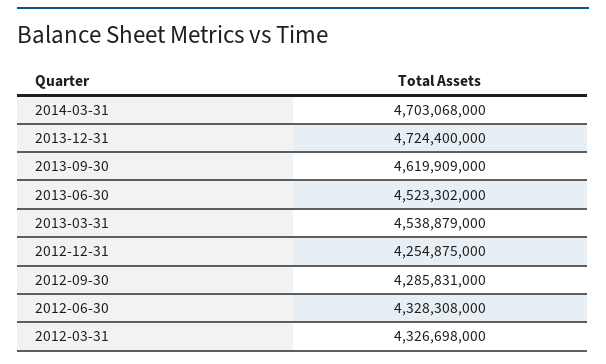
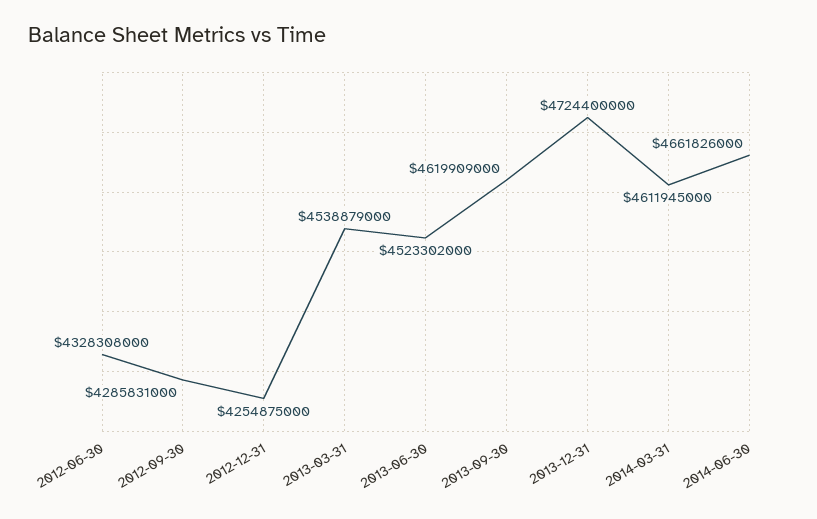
2014-03-31: 4703068000 -> 4611945000
2012-03-31: 4326698000 -> none
2014-06-30: none -> 4661826000

